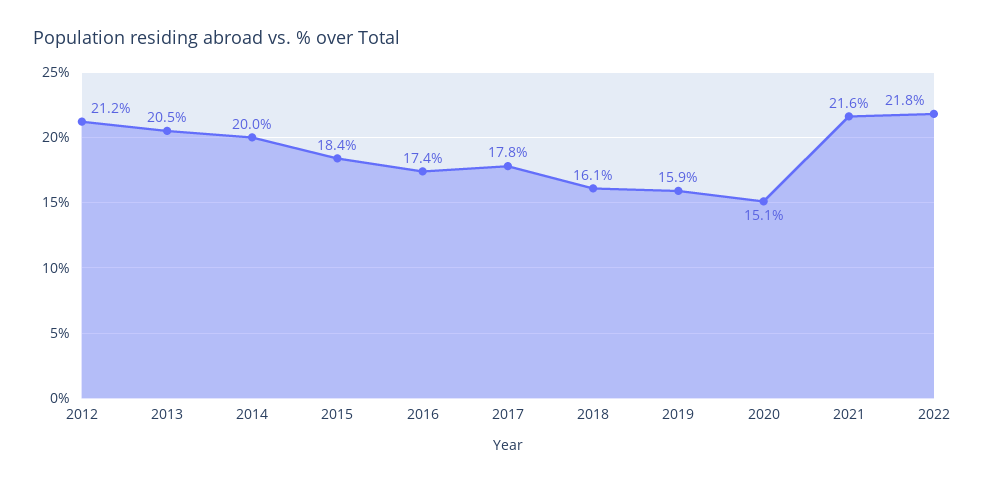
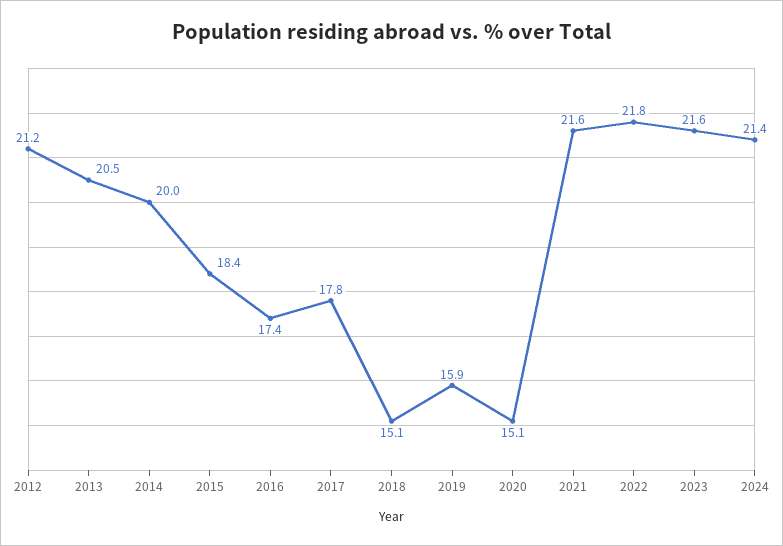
2018: 16.1 -> 15.1
2023: none -> 21.6
2024: none -> 21.4

